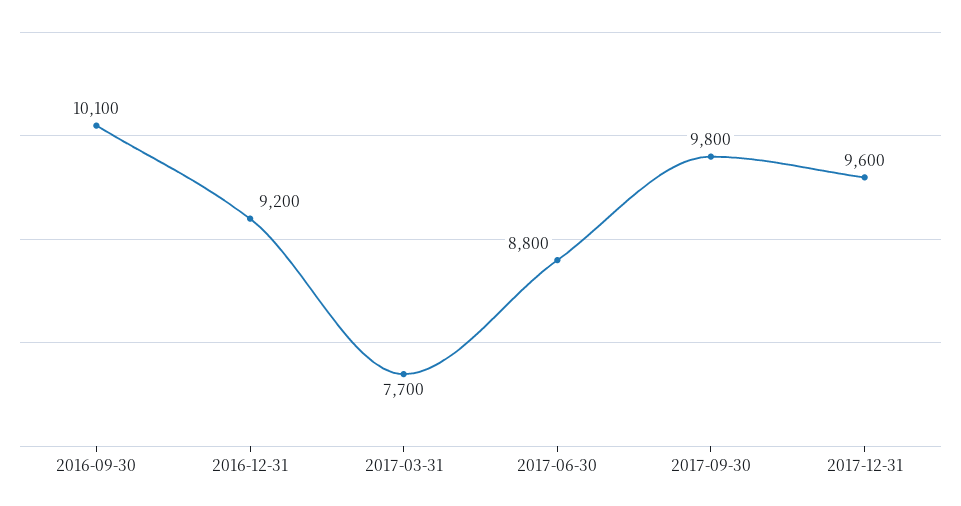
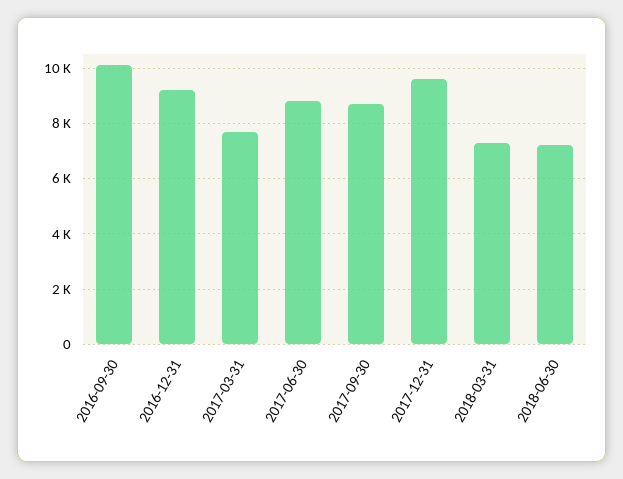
2017-09-30: 9800 -> 8750
2018-03-31: none -> 7250
2018-06-30: none -> 7250

